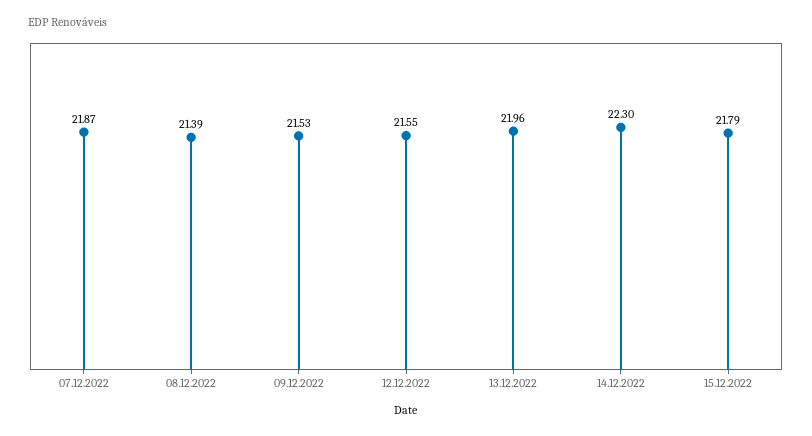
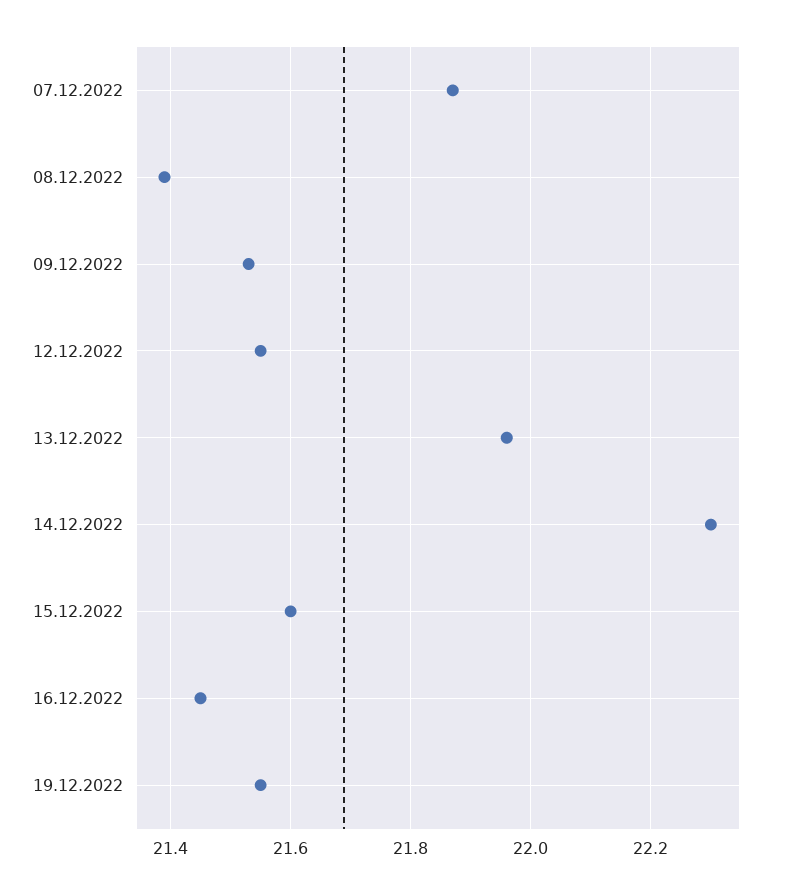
15.12.2022: 21.79 -> 21.6
16.12.2022: none -> 21.45
19.12.2022: none -> 21.55

